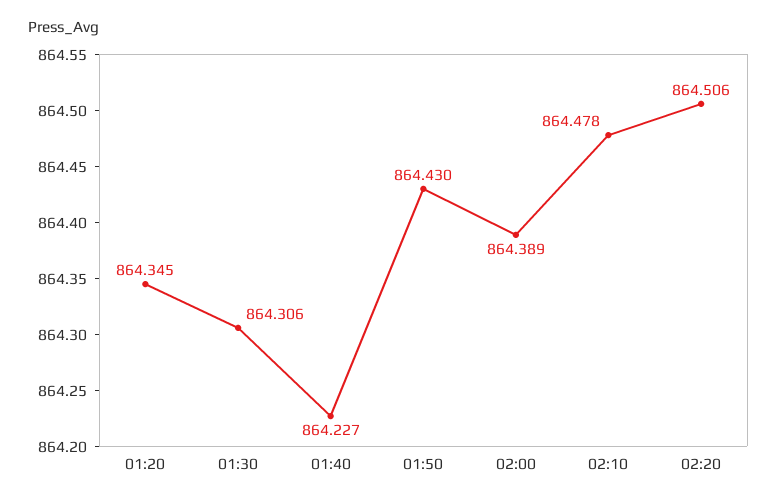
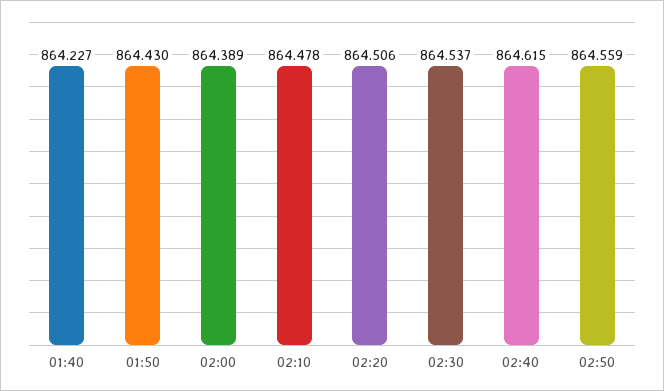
01:20: 864.345 -> none
01:30: 864.306 -> none
02:30: none -> 864.537
02:40: none -> 864.615
02:50: none -> 864.559

